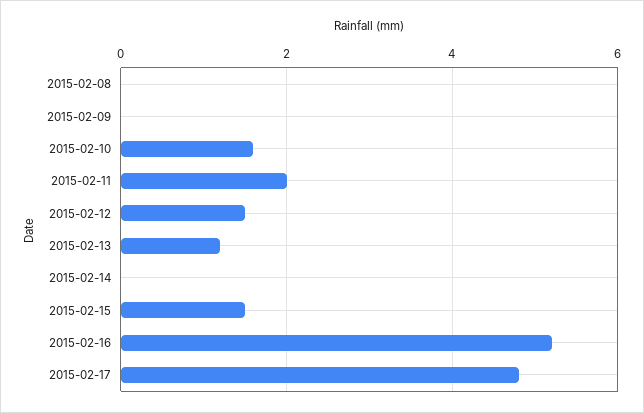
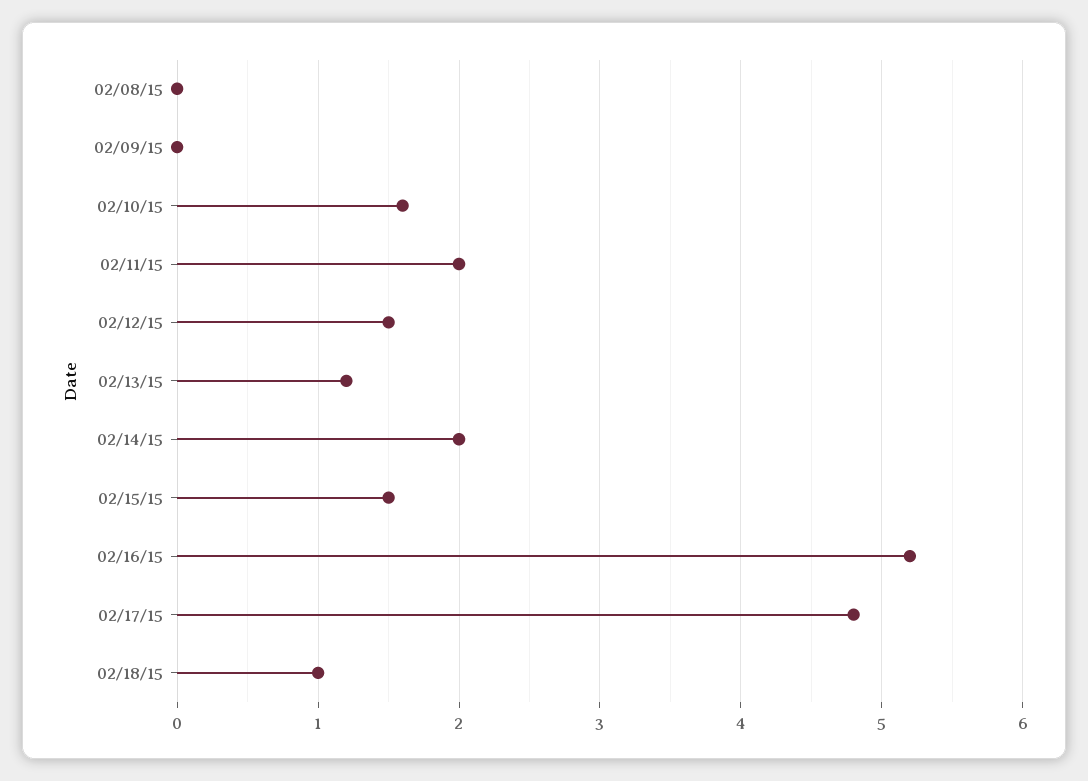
2015-02-14: 0 -> 2
02/18/15: none -> 1

